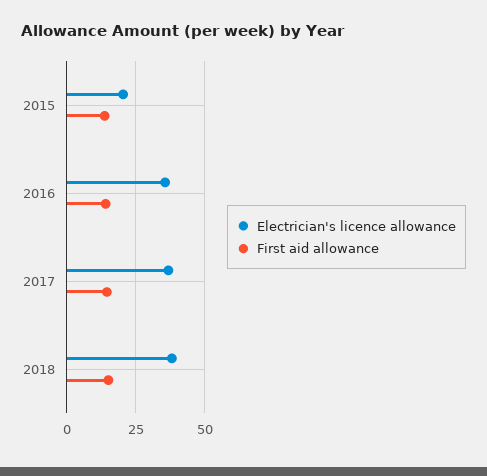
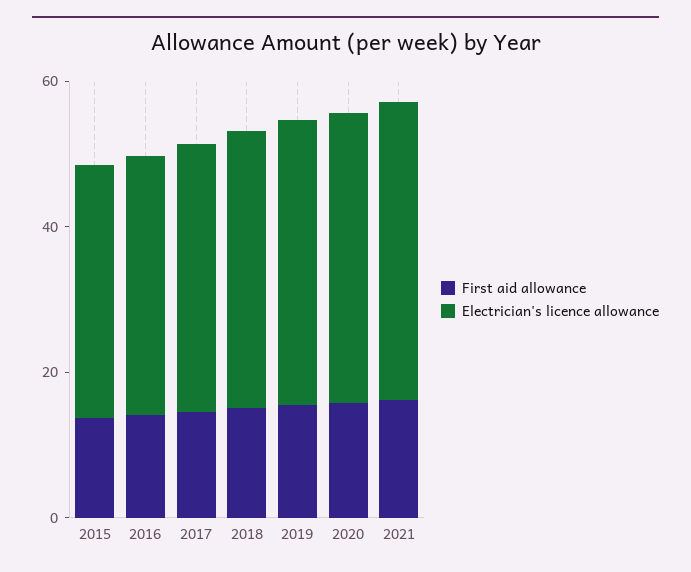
Electrician's licence allowance, 2015: 20 -> 35
First aid allowance, 2019: none -> 15
Electrician's licence allowance, 2019: none -> 40
First aid allowance, 2020: none -> 15
Electrician's licence allowance, 2020: none -> 40
First aid allowance, 2021: none -> 15
Electrician's licence allowance, 2021: none -> 40

